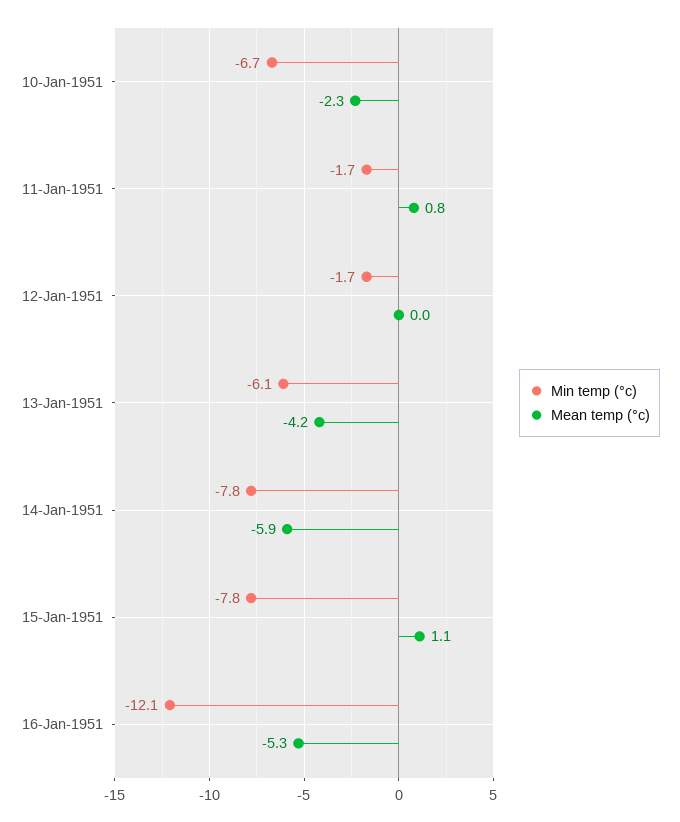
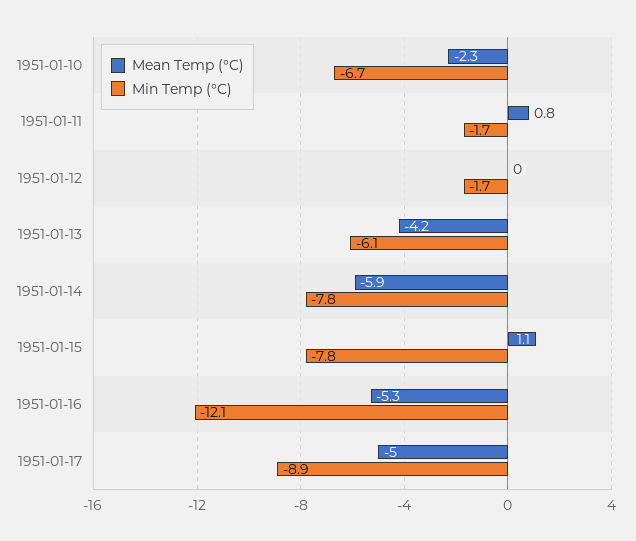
Mean temp (°c), 1951-01-17: none -> -5
Min temp (°c), 1951-01-17: none -> -8.9

